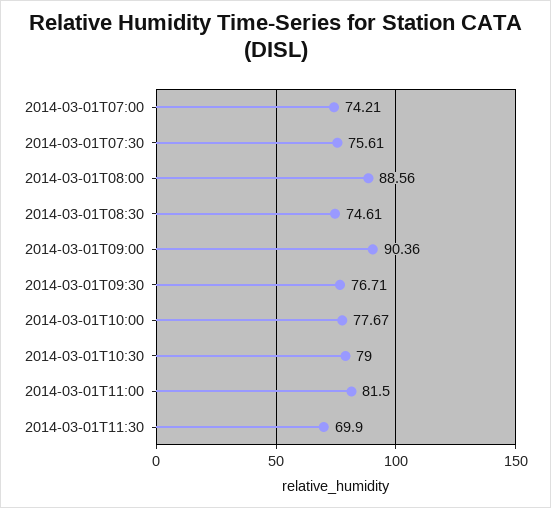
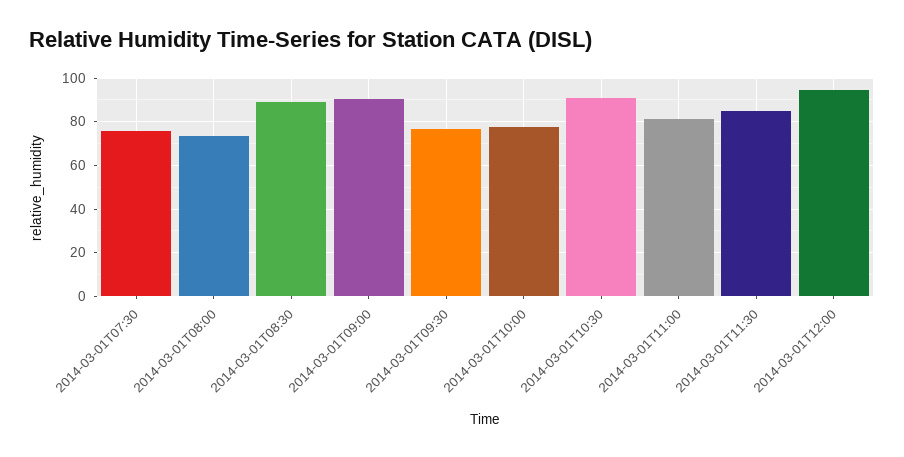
2014-03-01T07:00: 74.21 -> none
2014-03-01T08:00: 88.56 -> 75
2014-03-01T08:30: 74.61 -> 90
2014-03-01T10:30: 79 -> 90
2014-03-01T11:30: 69.9 -> 85
2014-03-01T12:00: none -> 95

